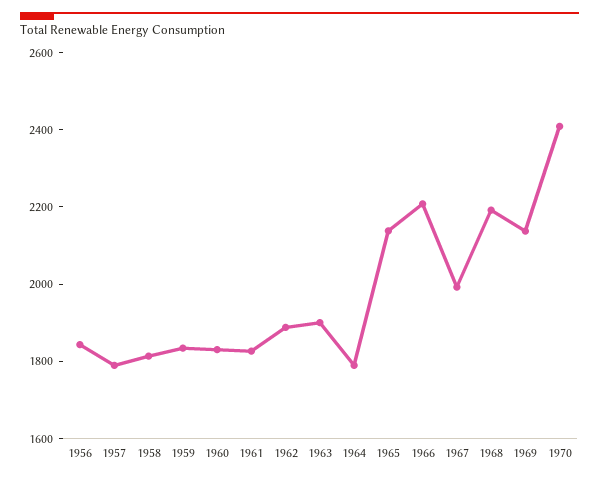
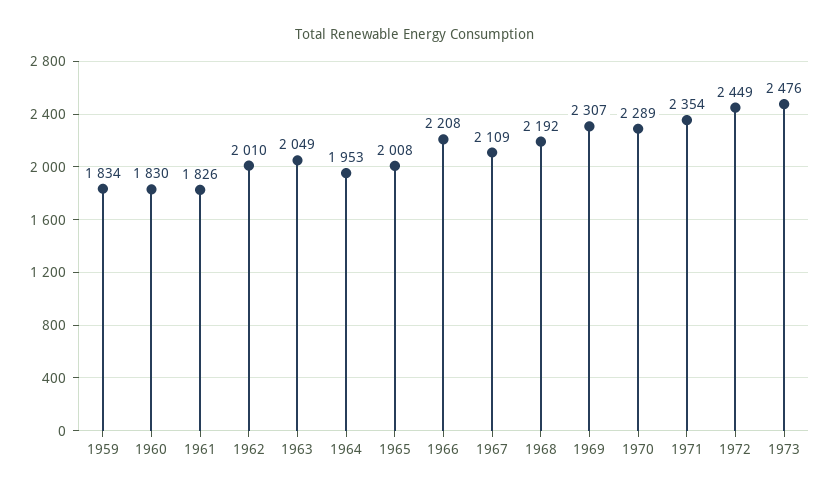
1956: 1850 -> none
1957: 1800 -> none
1958: 1800 -> none
1962: 1900 -> 2010
1963: 1900 -> 2049
1964: 1800 -> 1953
1965: 2150 -> 2008
1967: 2000 -> 2109
1969: 2150 -> 2307
1970: 2400 -> 2289
1971: none -> 2354
1972: none -> 2449
1973: none -> 2476

